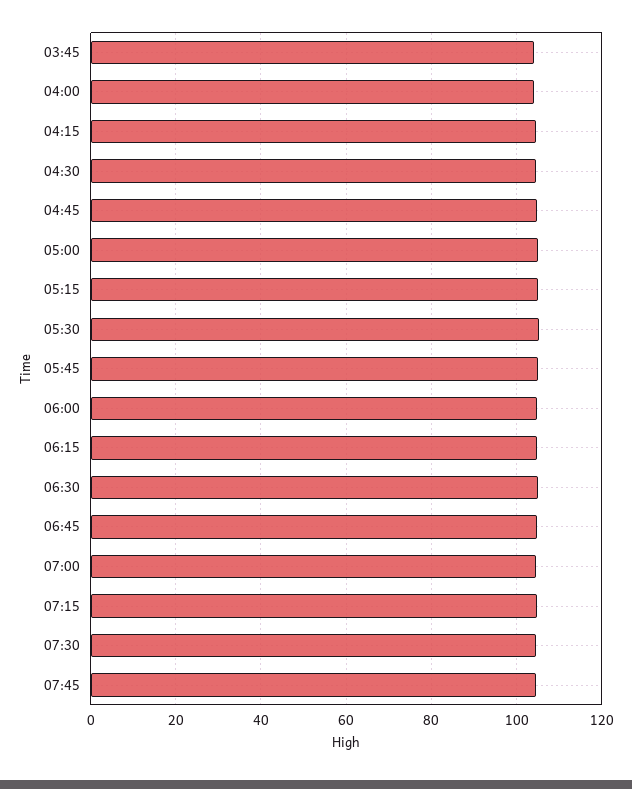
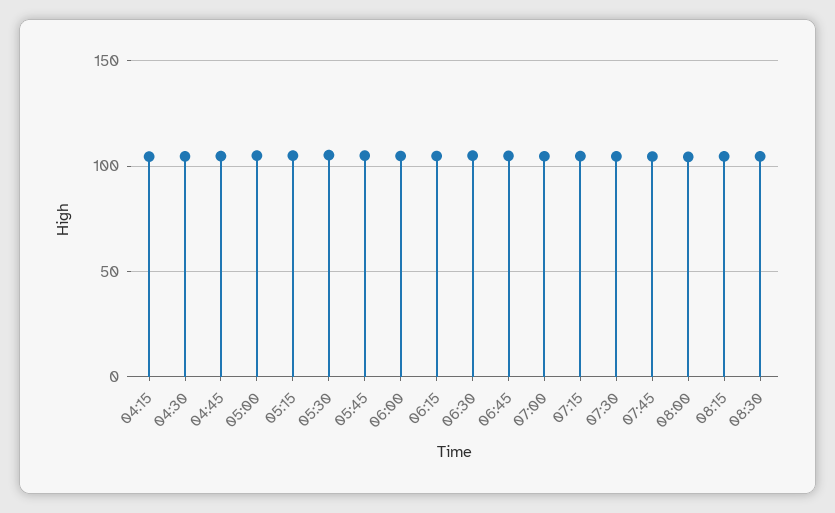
03:45: 104 -> none
04:00: 104 -> none
08:00: none -> 105
08:15: none -> 105
08:30: none -> 105

